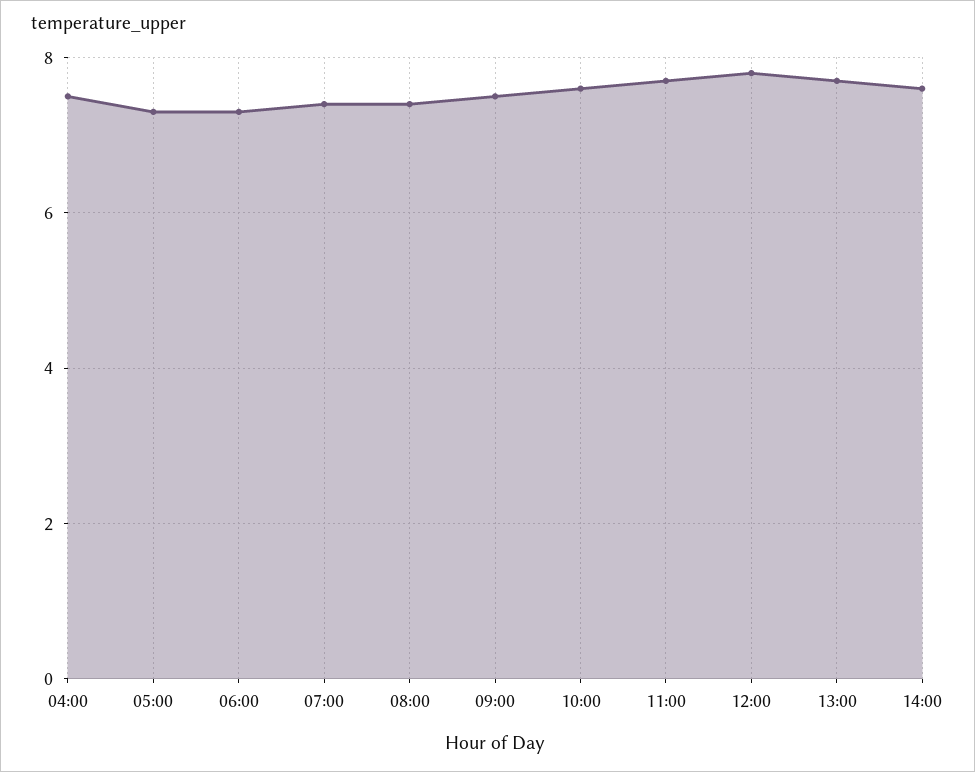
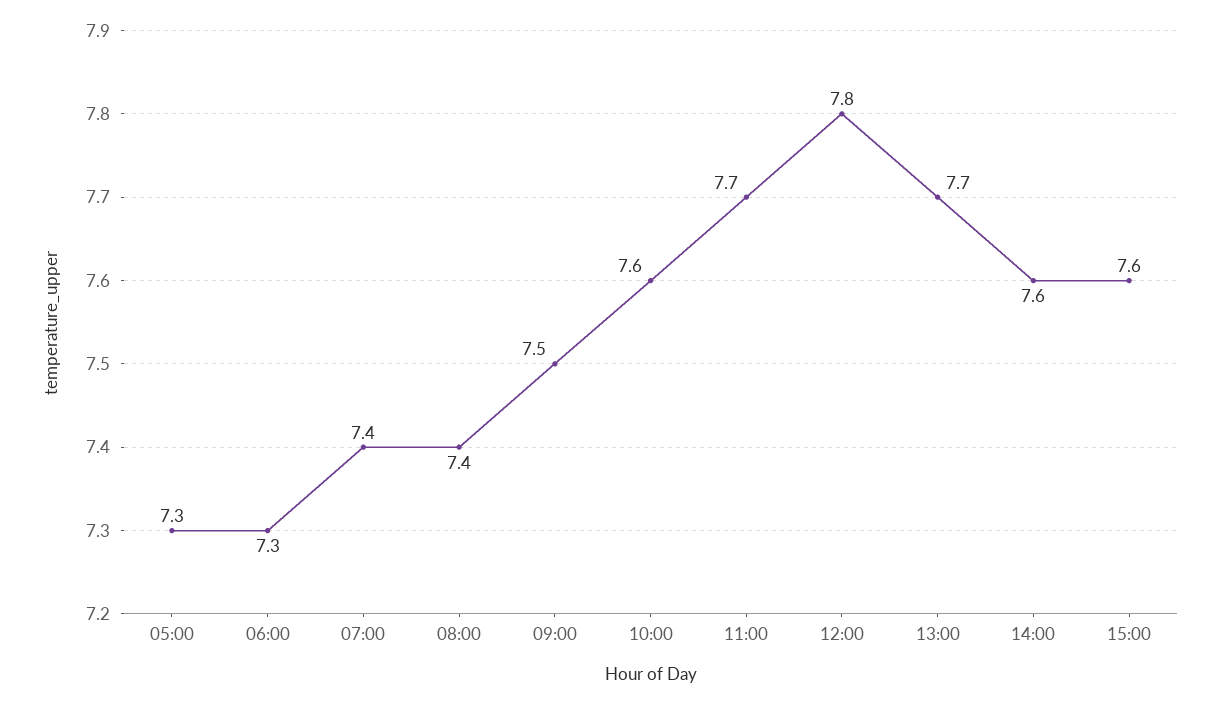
04:00: 7.5 -> none
15:00: none -> 7.6

